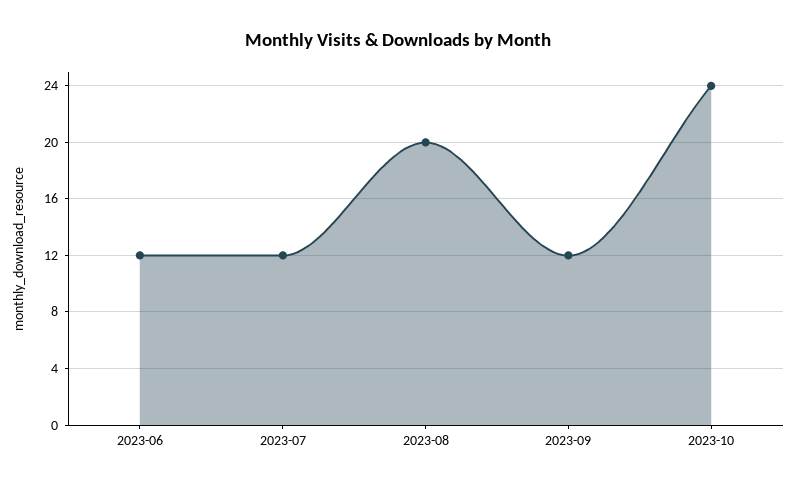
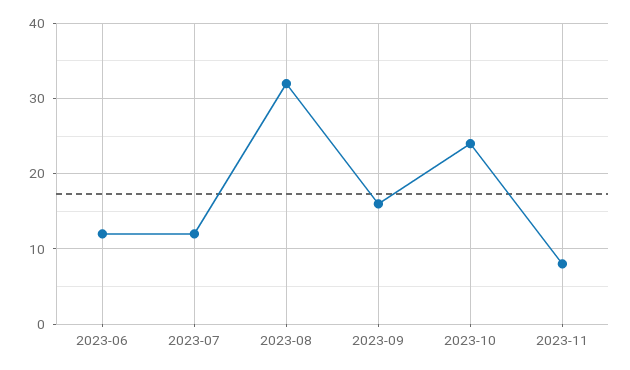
2023-08: 20 -> 32
2023-09: 12 -> 16
2023-11: none -> 8

